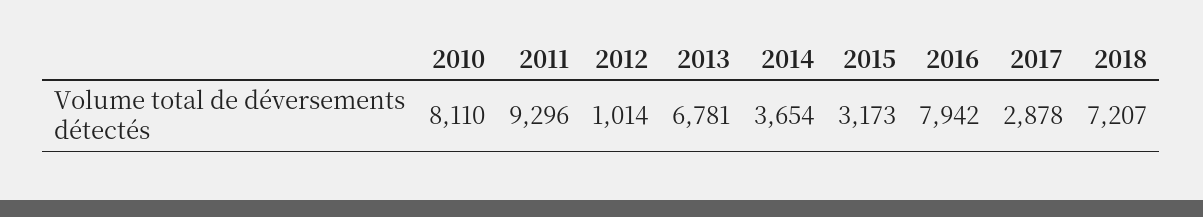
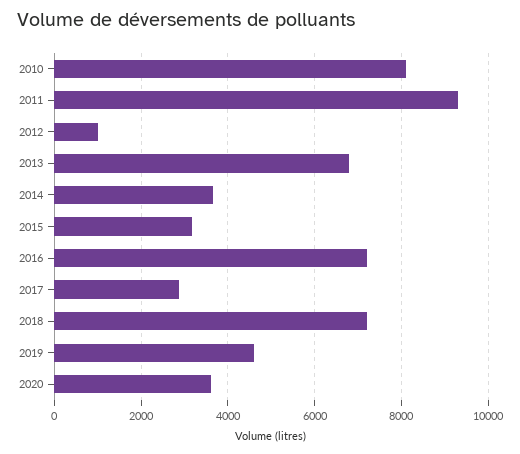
2016: 7942 -> 7200
2019: none -> 4600
2020: none -> 3600

